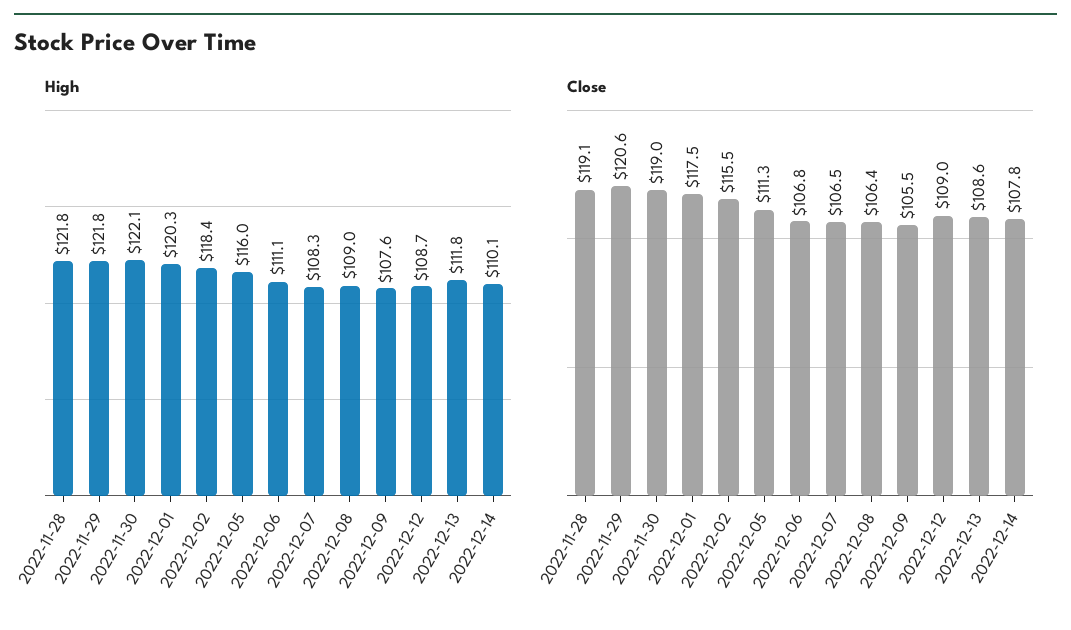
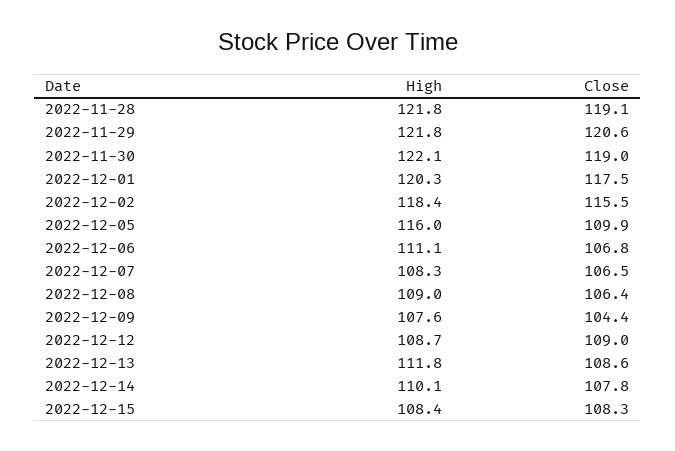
Close, 2022-12-05: 111.3 -> 109.9
Close, 2022-12-09: 105.5 -> 104.4
High, 2022-12-15: none -> 108.4
Close, 2022-12-15: none -> 108.3

